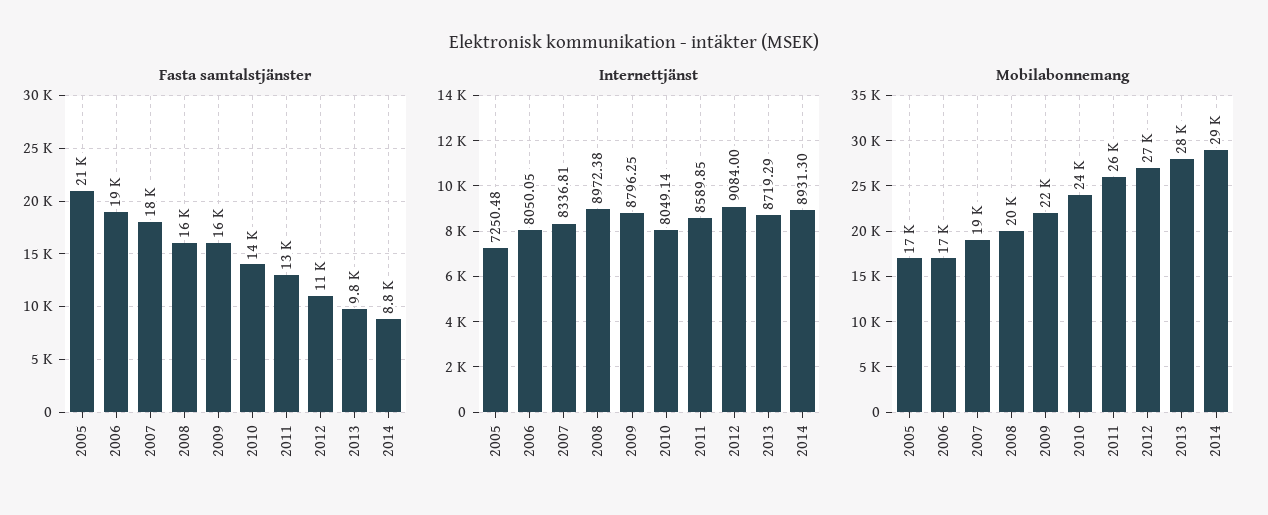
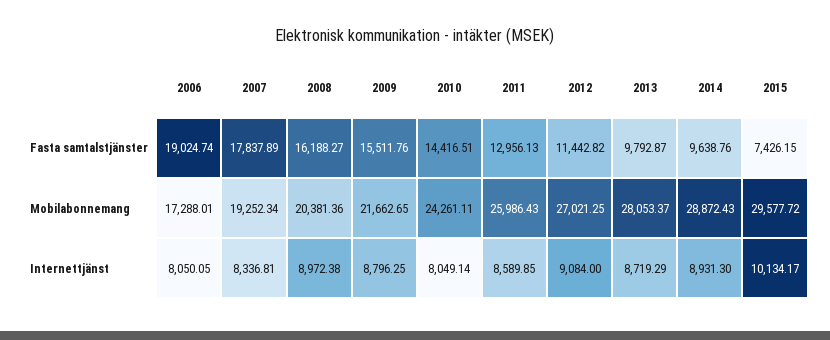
Fasta samtalstjänster, 2005: 21000 -> none
Fasta samtalstjänster, 2014: 8800 -> 9638.76
Internettjänst, 2005: 7250.48 -> none
Mobilabonnemang, 2005: 17000 -> none
Fasta samtalstjänster, 2015: none -> 7426.15
Mobilabonnemang, 2015: none -> 29577.72
Internettjänst, 2015: none -> 10134.17

